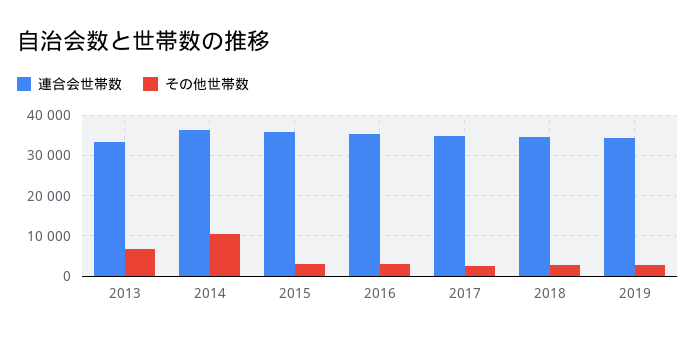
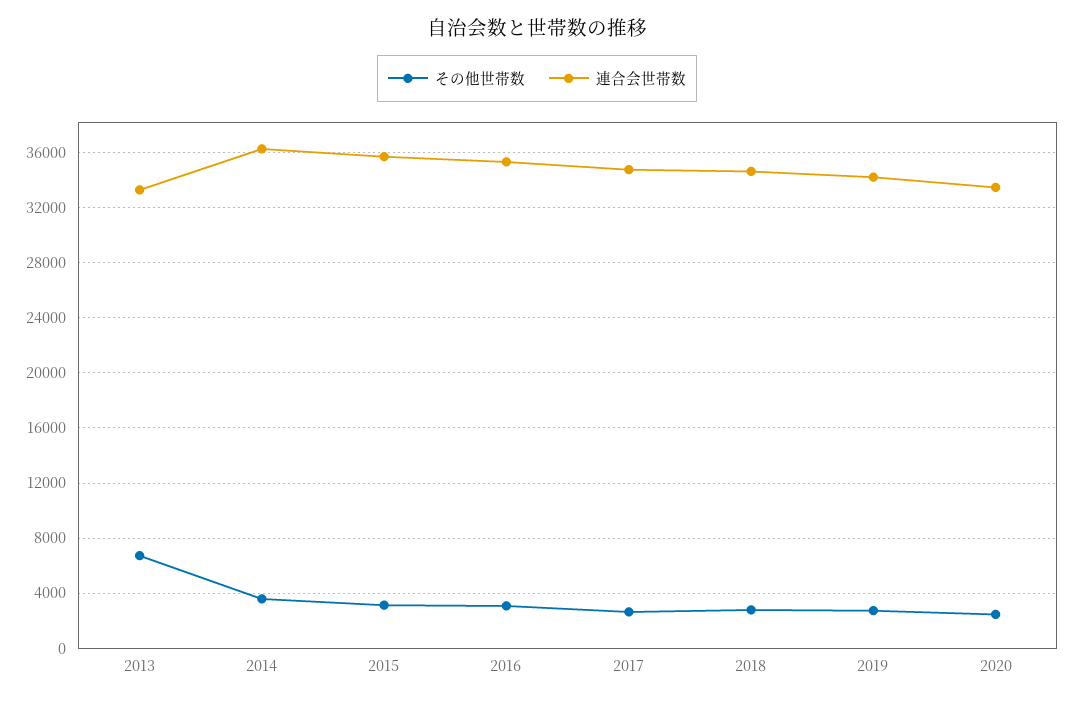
その他世帯数, 2014: 10000 -> 3500
その他世帯数, 2020: none -> 2500
連合会世帯数, 2020: none -> 33500

